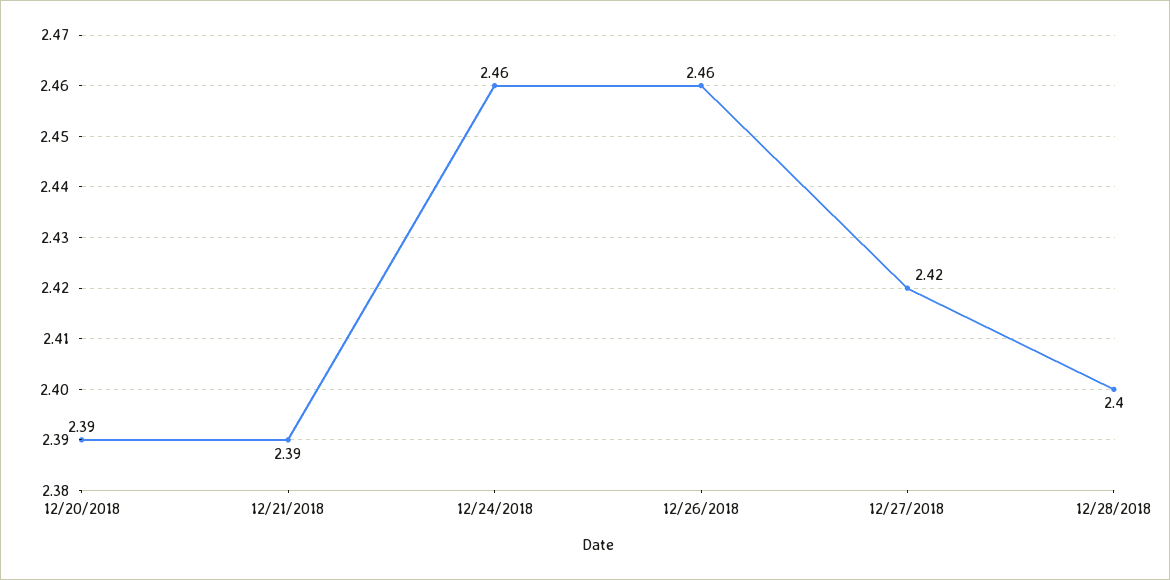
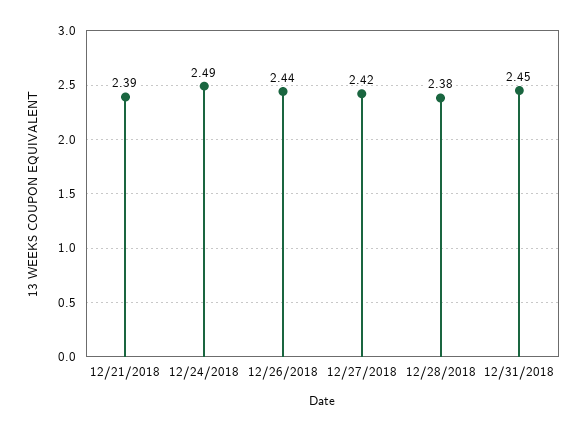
12/20/2018: 2.39 -> none
12/24/2018: 2.46 -> 2.49
12/26/2018: 2.46 -> 2.44
12/28/2018: 2.4 -> 2.38
12/31/2018: none -> 2.45

